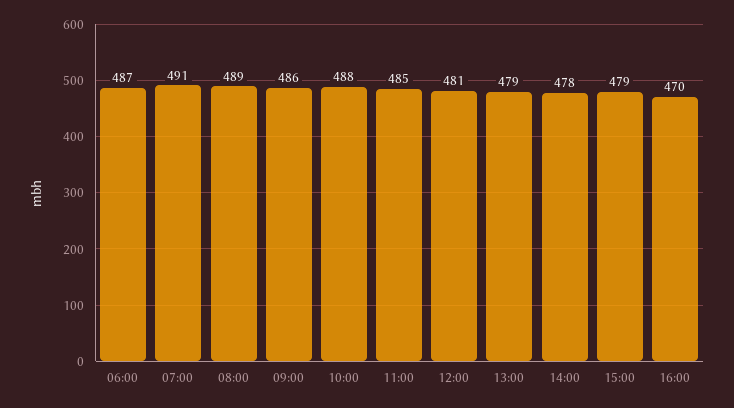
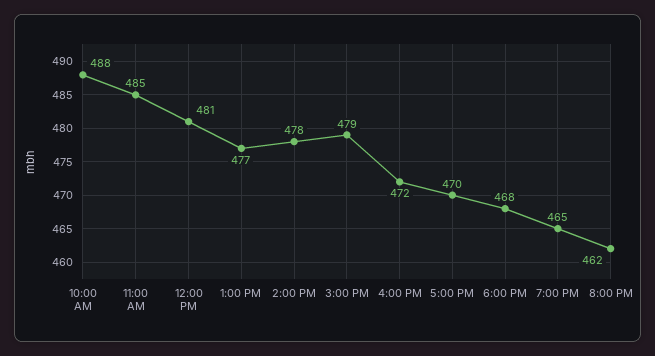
06:00: 487 -> none
07:00: 491 -> none
08:00: 489 -> none
09:00: 486 -> none
13:00: 479 -> 477
16:00: 470 -> 472
5:00 PM: none -> 470
6:00 PM: none -> 468
7:00 PM: none -> 465
8:00 PM: none -> 462

